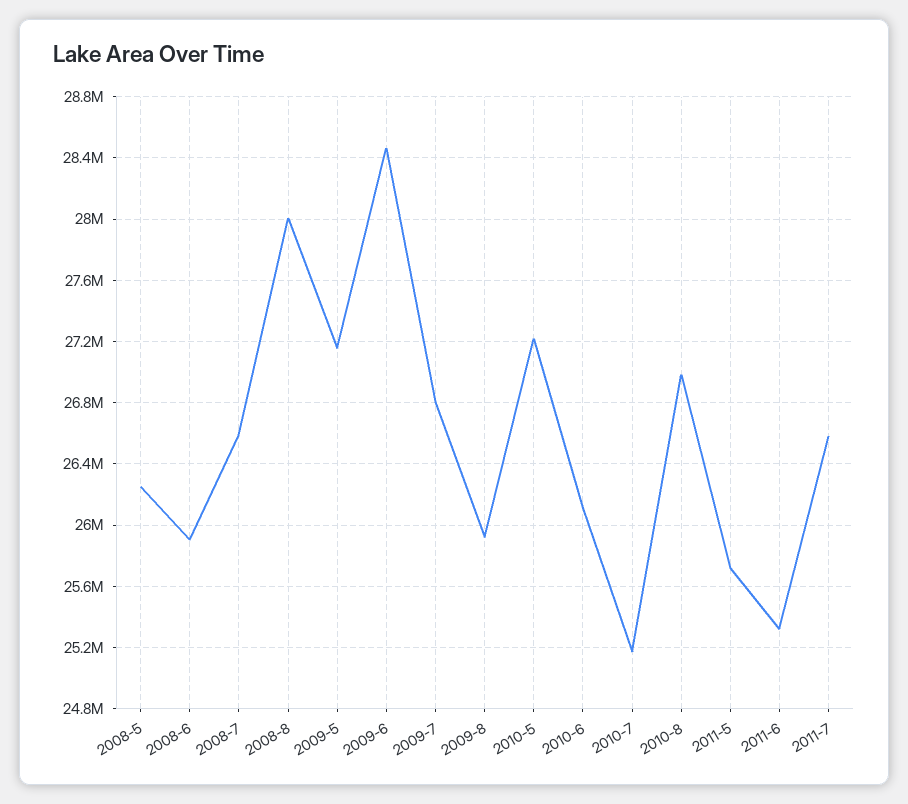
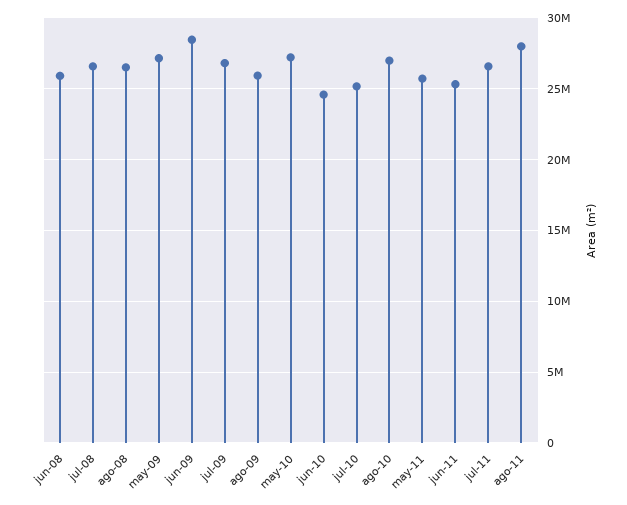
2008-5: 26250000 -> none
2008-8: 28000000 -> 26500000
2010-6: 26100000 -> 24500000
ago-11: none -> 28000000

